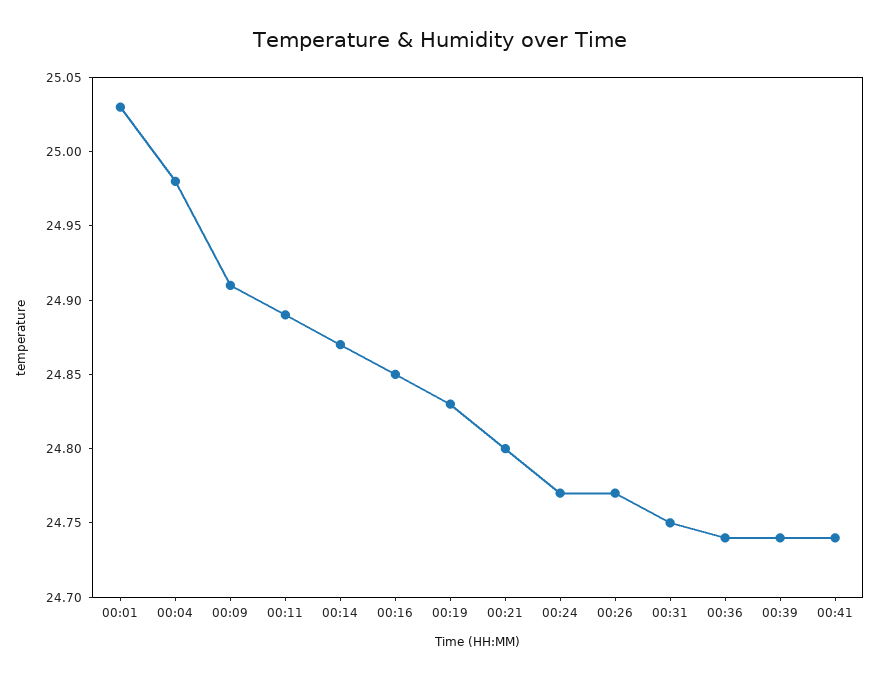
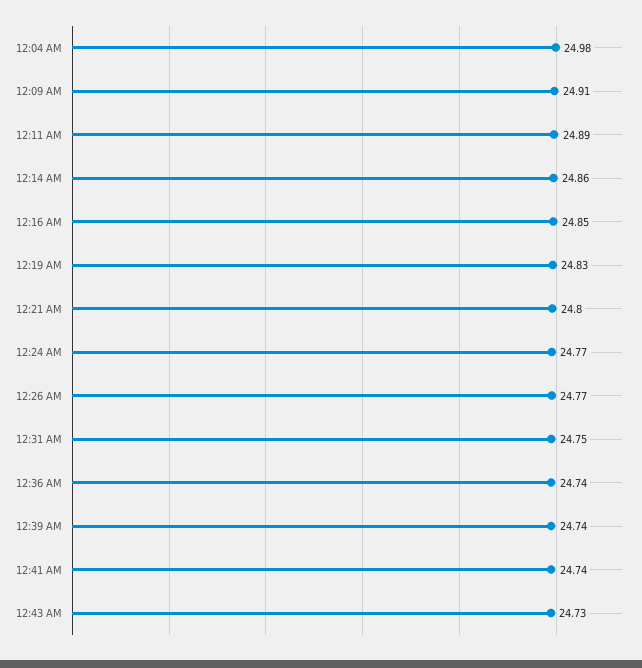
00:01: 25.03 -> none
00:14: 24.87 -> 24.86
12:43 AM: none -> 24.73

